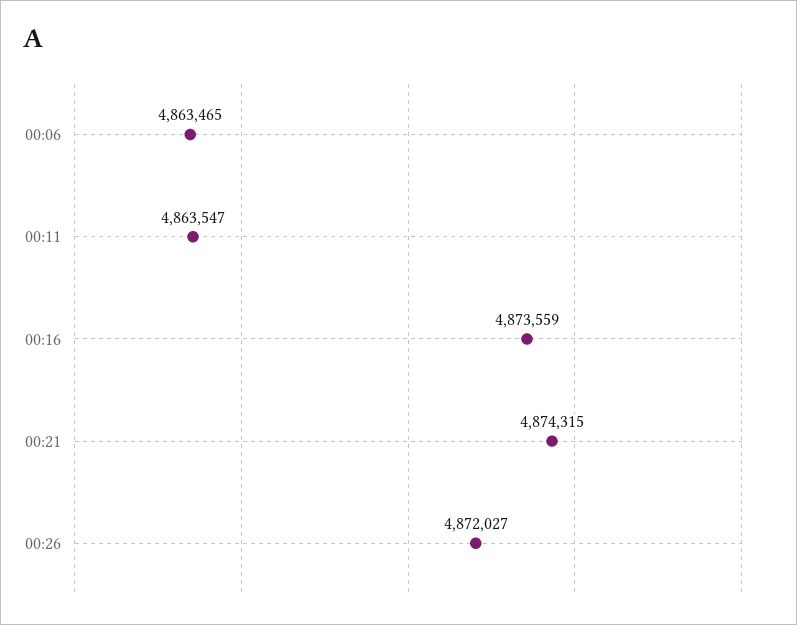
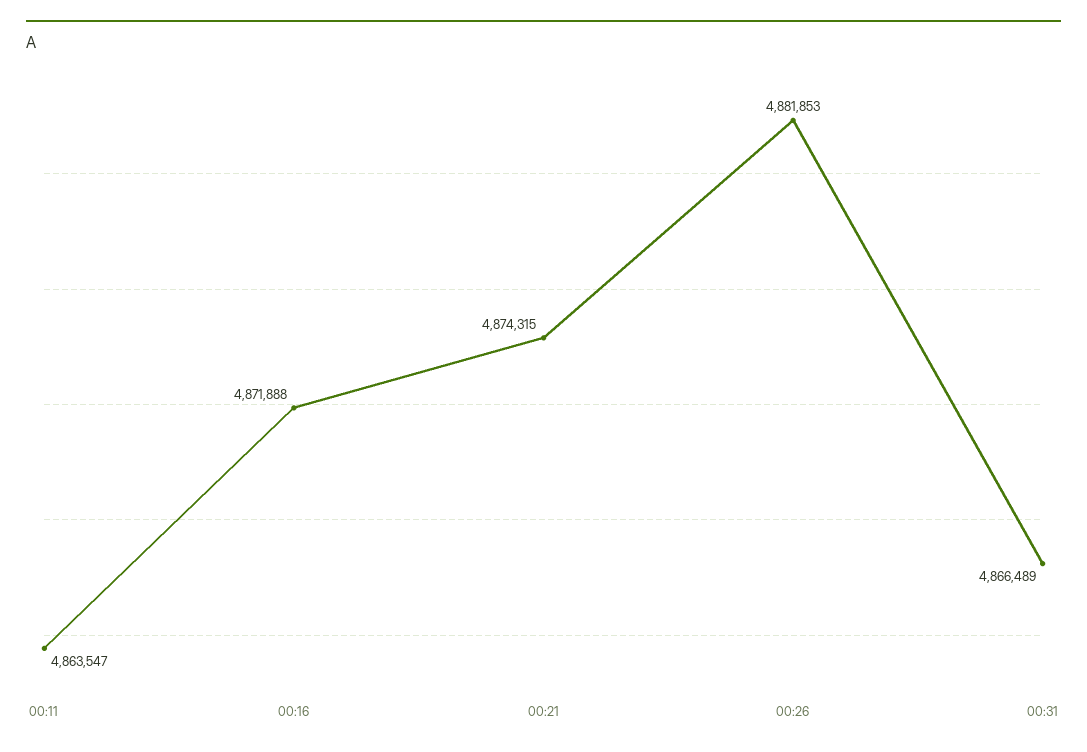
00:06: 4863465 -> none
00:16: 4873559 -> 4871888
00:26: 4872027 -> 4881853
00:31: none -> 4866489

